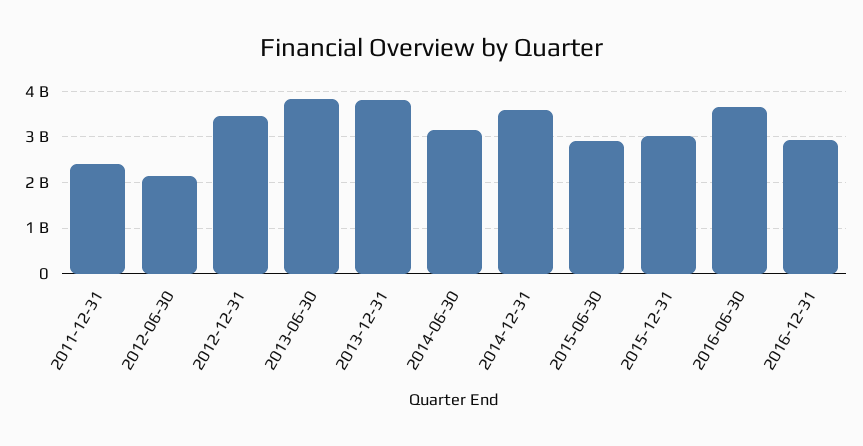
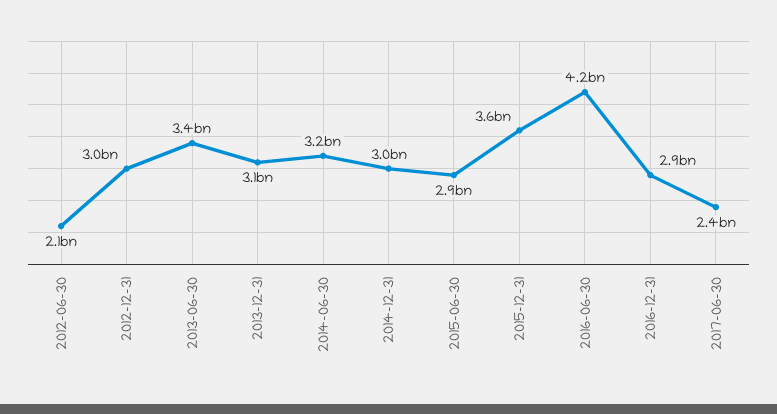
2011-12-31: 2400000000 -> none
2012-12-31: 3400000000 -> 3000000000
2013-06-30: 3800000000 -> 3400000000
2013-12-31: 3800000000 -> 3100000000
2014-12-31: 3600000000 -> 3000000000
2015-12-31: 3000000000 -> 3600000000
2016-06-30: 3600000000 -> 4200000000
2017-06-30: none -> 2400000000

